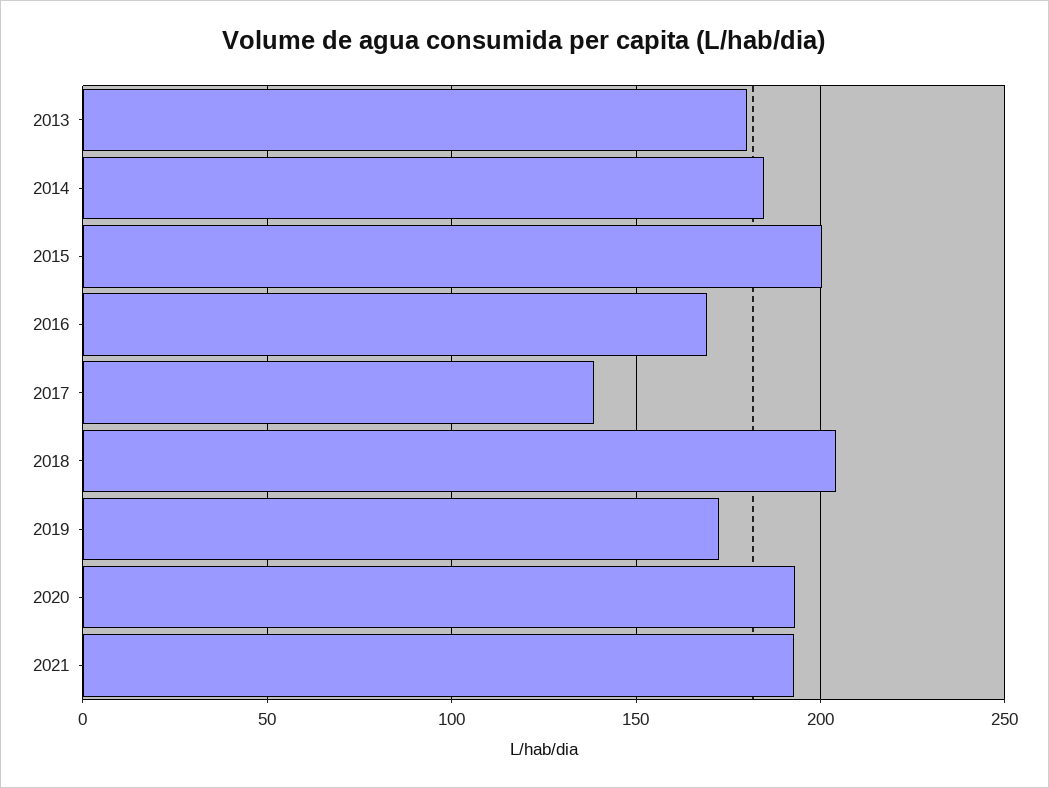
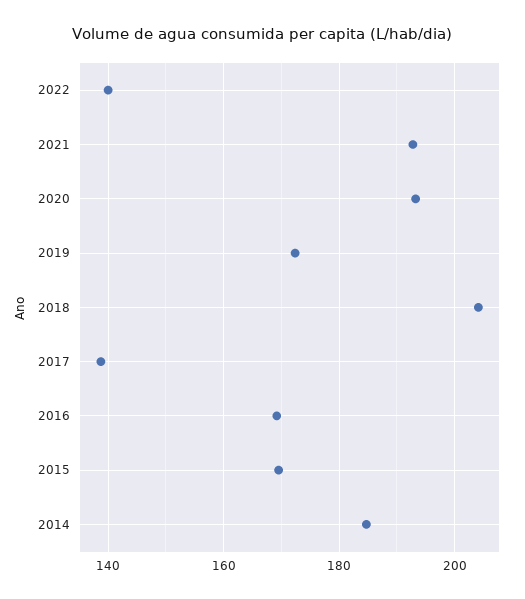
2013: 180 -> none
2015: 200 -> 170
2022: none -> 140

